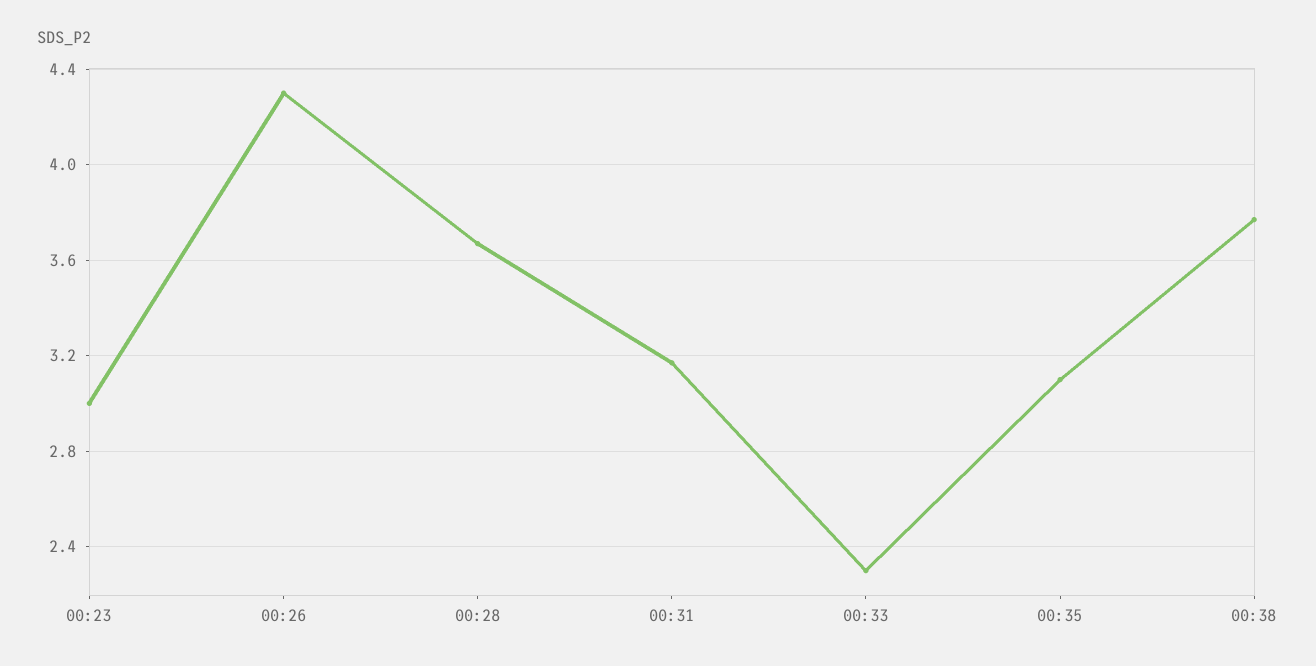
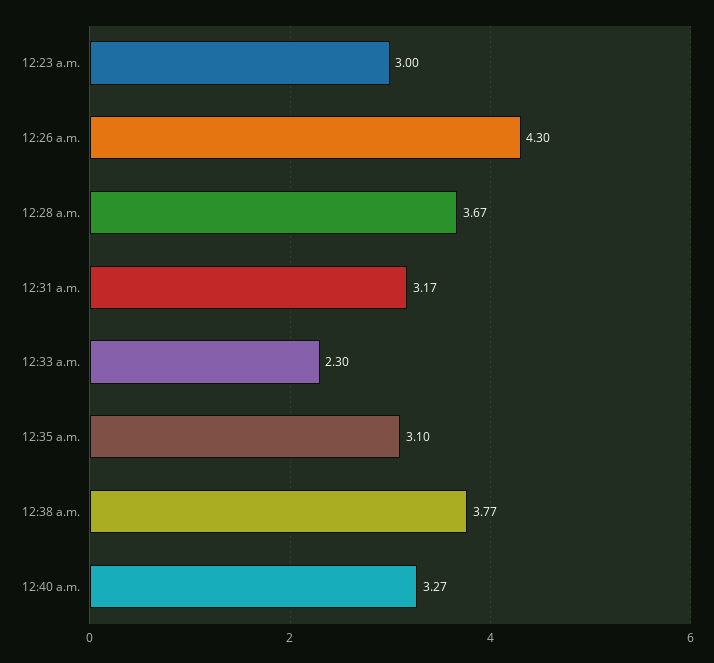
12:40 a.m.: none -> 3.27

